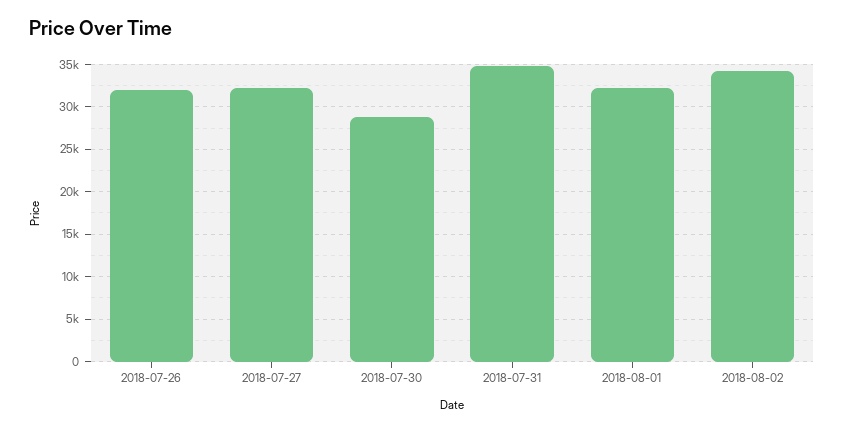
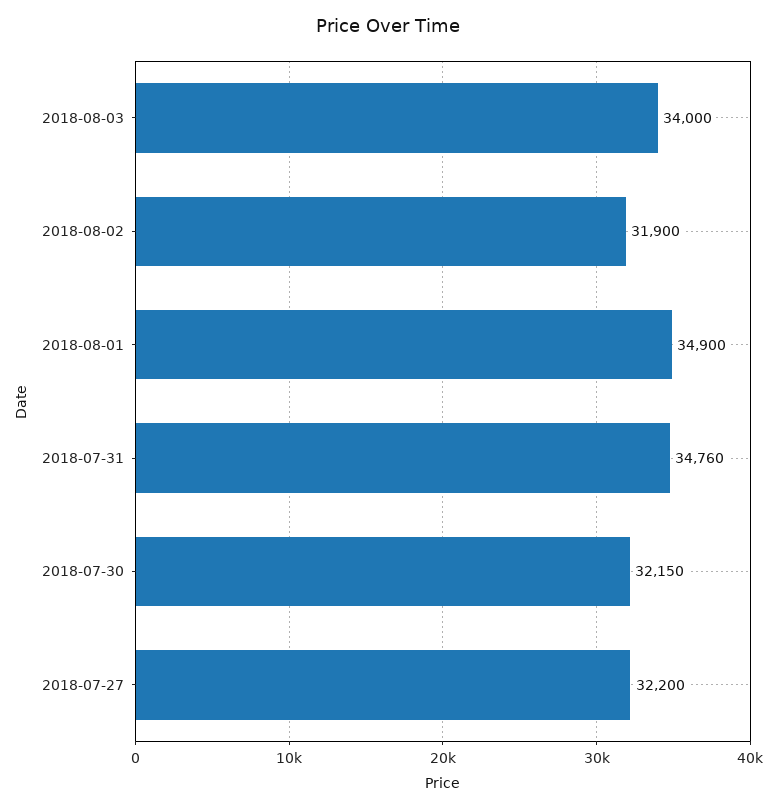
2018-07-26: 32000 -> none
2018-07-30: 29000 -> 32150
2018-08-01: 32000 -> 34900
2018-08-02: 34000 -> 31900
2018-08-03: none -> 34000

